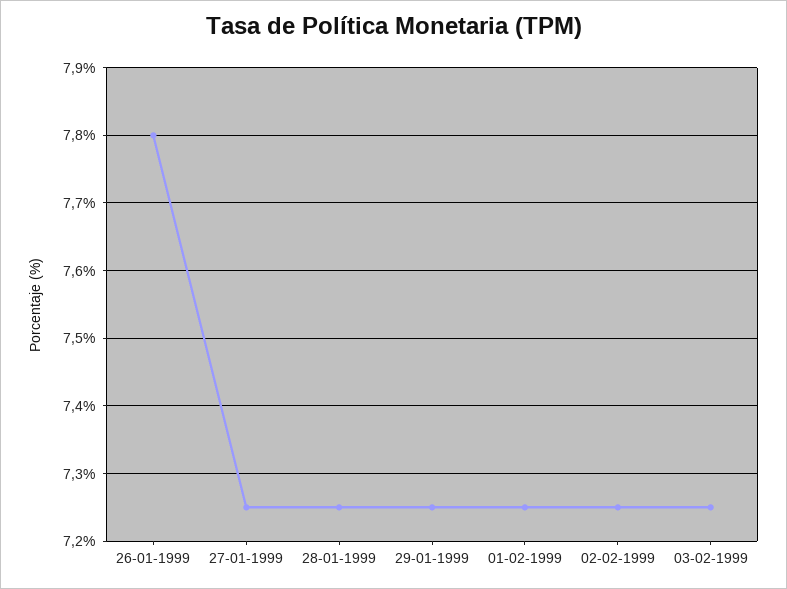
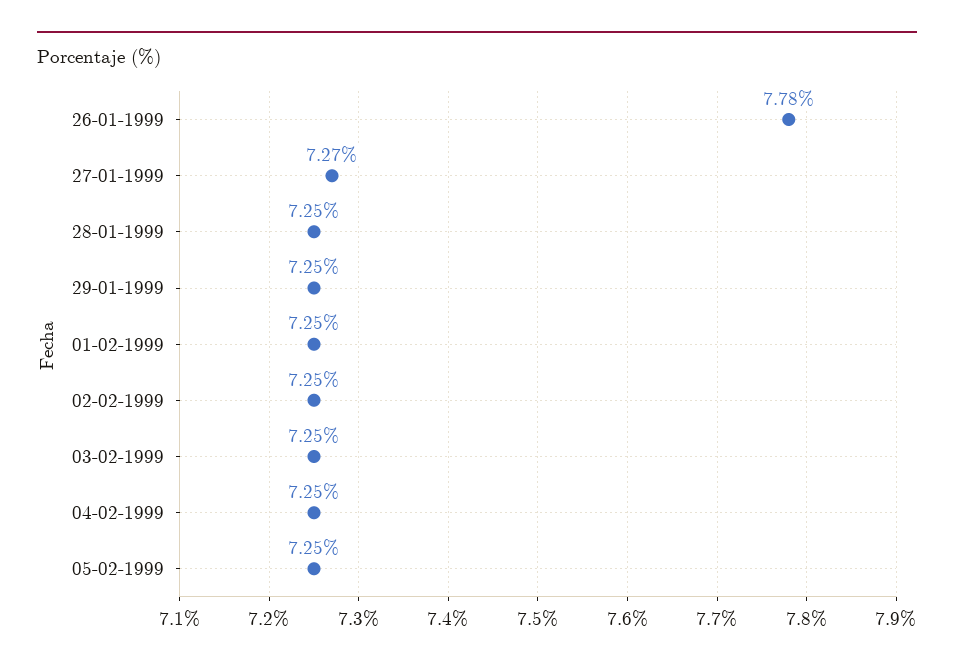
26-01-1999: 7.8 -> 7.78
27-01-1999: 7.25 -> 7.27
04-02-1999: none -> 7.25
05-02-1999: none -> 7.25

